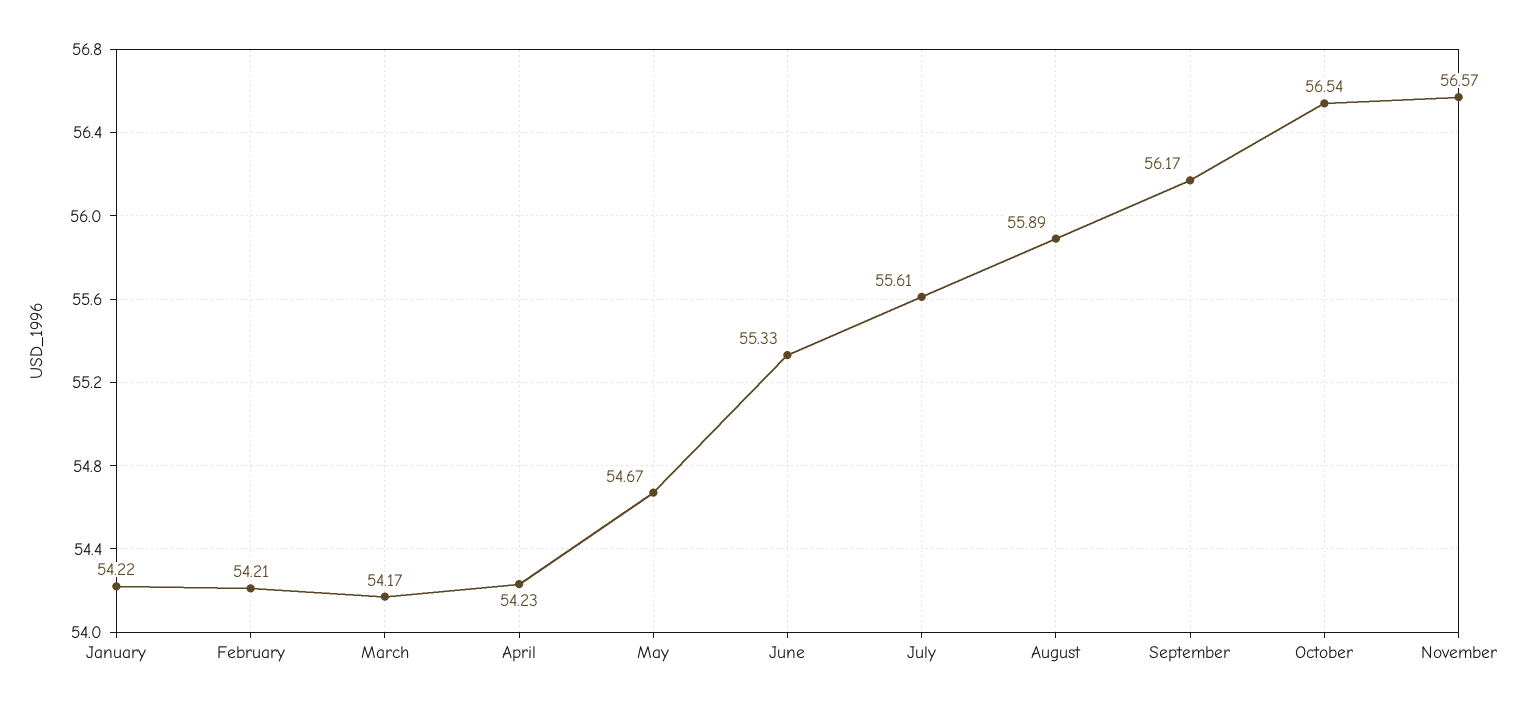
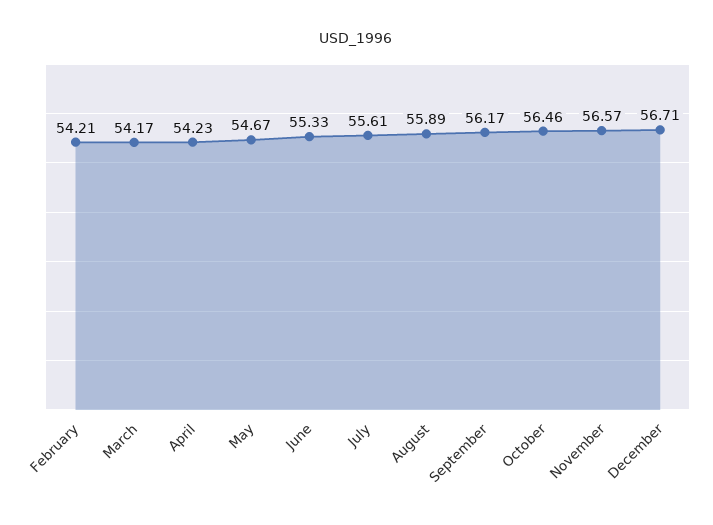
January: 54.22 -> none
October: 56.54 -> 56.46
December: none -> 56.71

